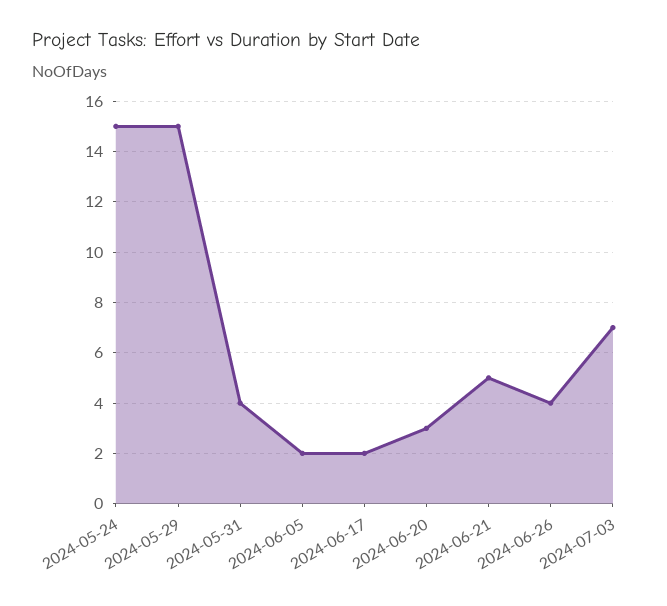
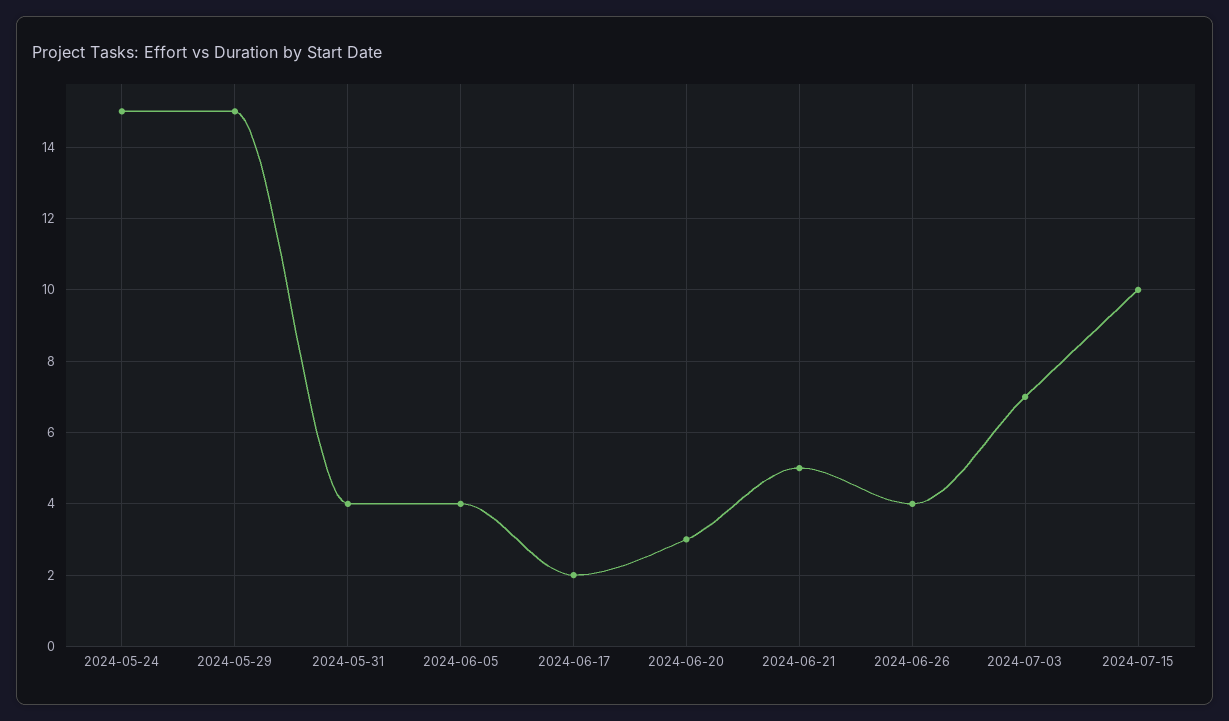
2024-06-05: 2 -> 4
2024-07-15: none -> 10

